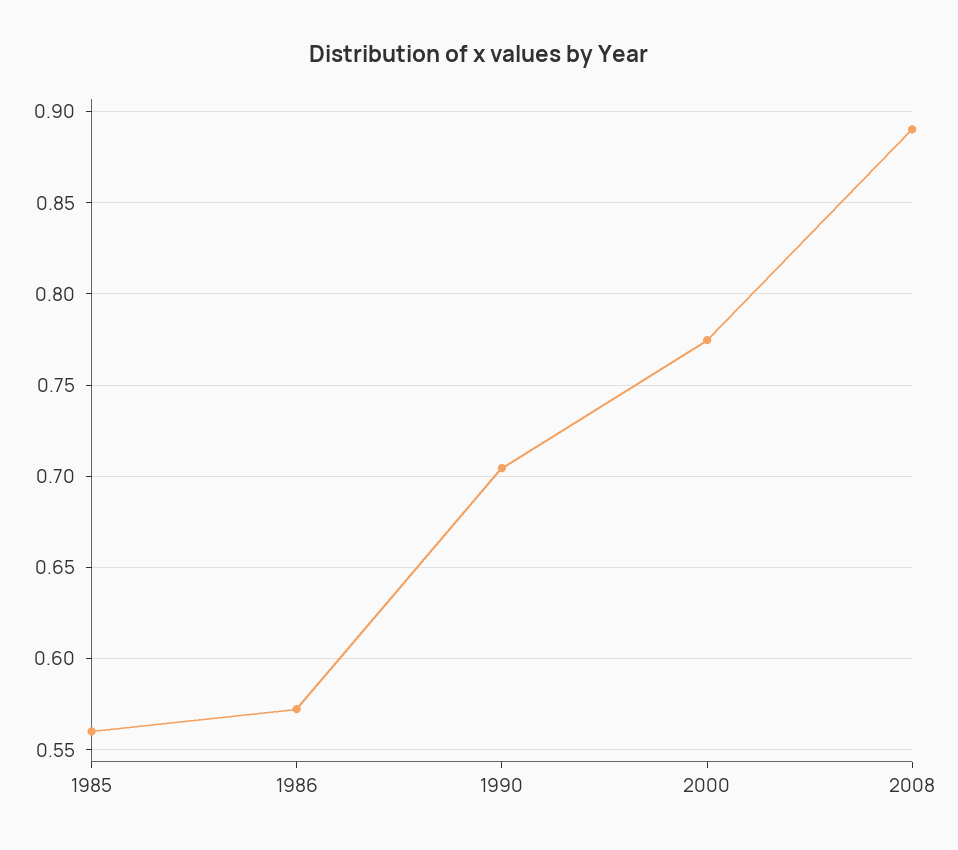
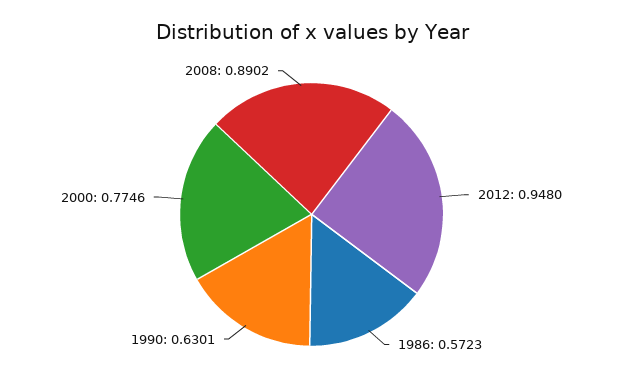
1985: 0.56 -> none
1990: 0.705 -> 0.6301
2012: none -> 0.948

